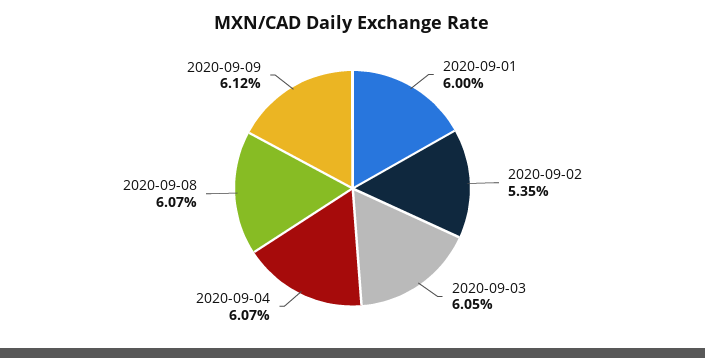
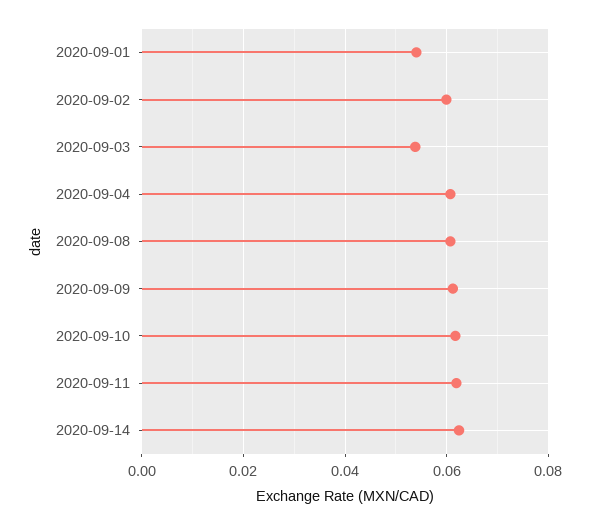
2020-09-01: 0.06 -> 0.054
2020-09-02: 0.0535 -> 0.06
2020-09-03: 0.0605 -> 0.054
2020-09-10: none -> 0.062
2020-09-11: none -> 0.062
2020-09-14: none -> 0.062

